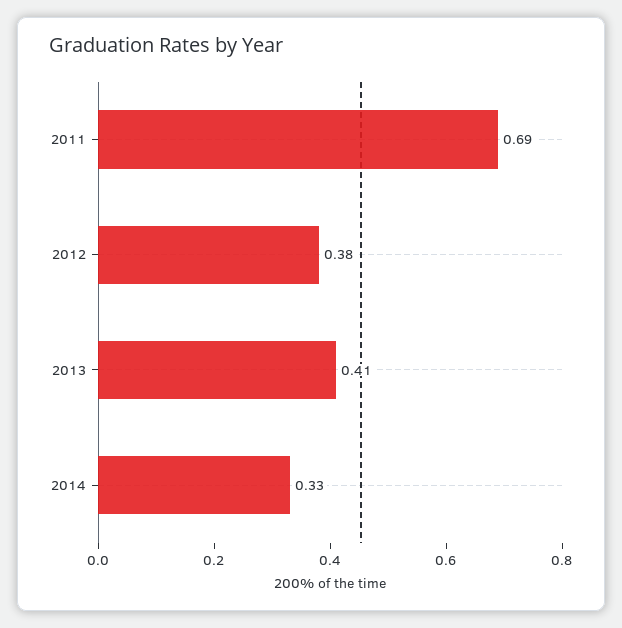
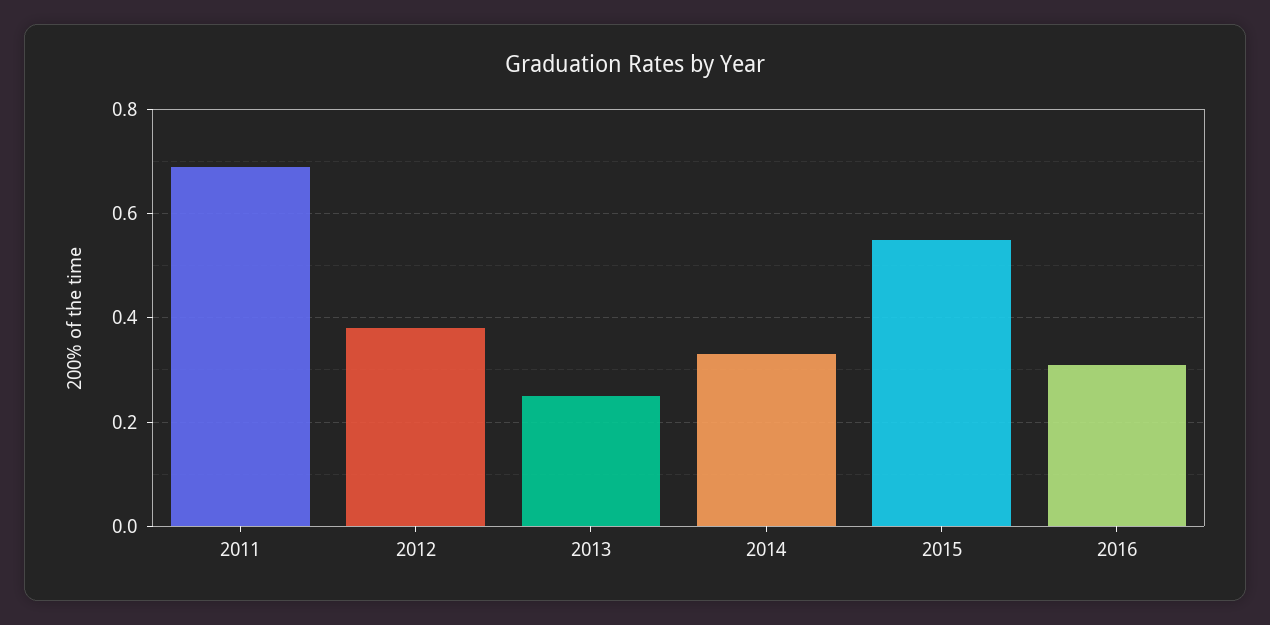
2013: 0.41 -> 0.25
2015: none -> 0.55
2016: none -> 0.3

